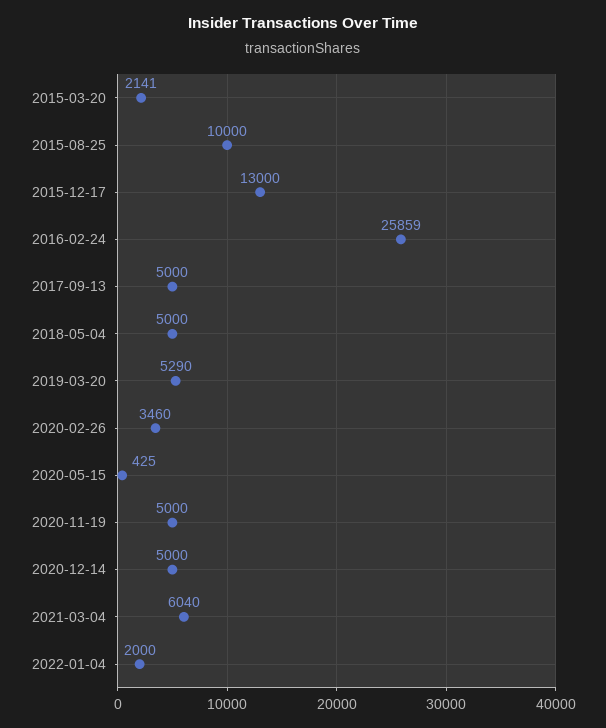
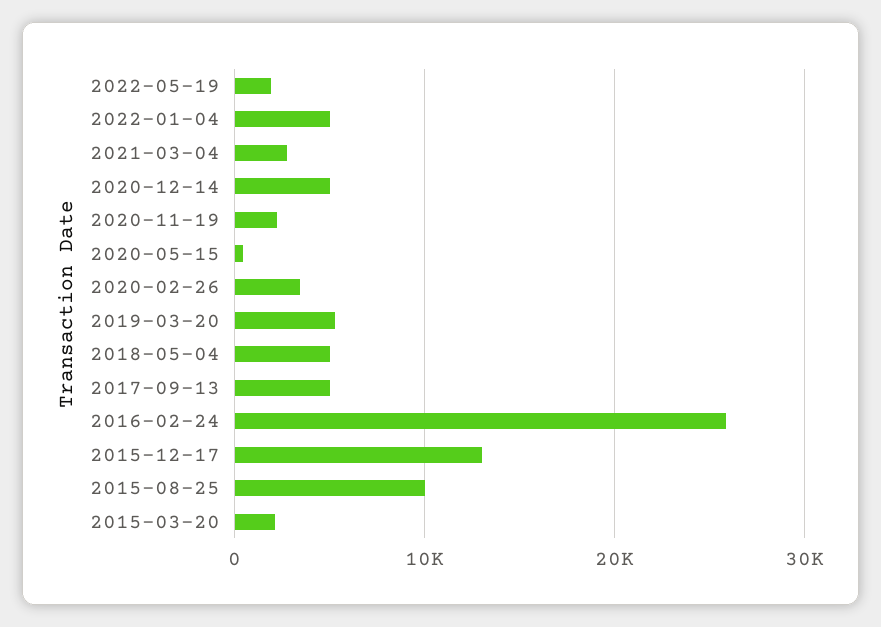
2020-11-19: 5000 -> 2000
2021-03-04: 6040 -> 3000
2022-01-04: 2000 -> 5000
2022-05-19: none -> 2000

